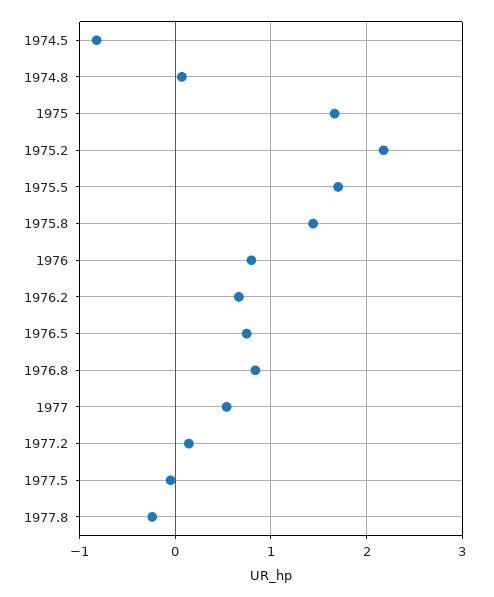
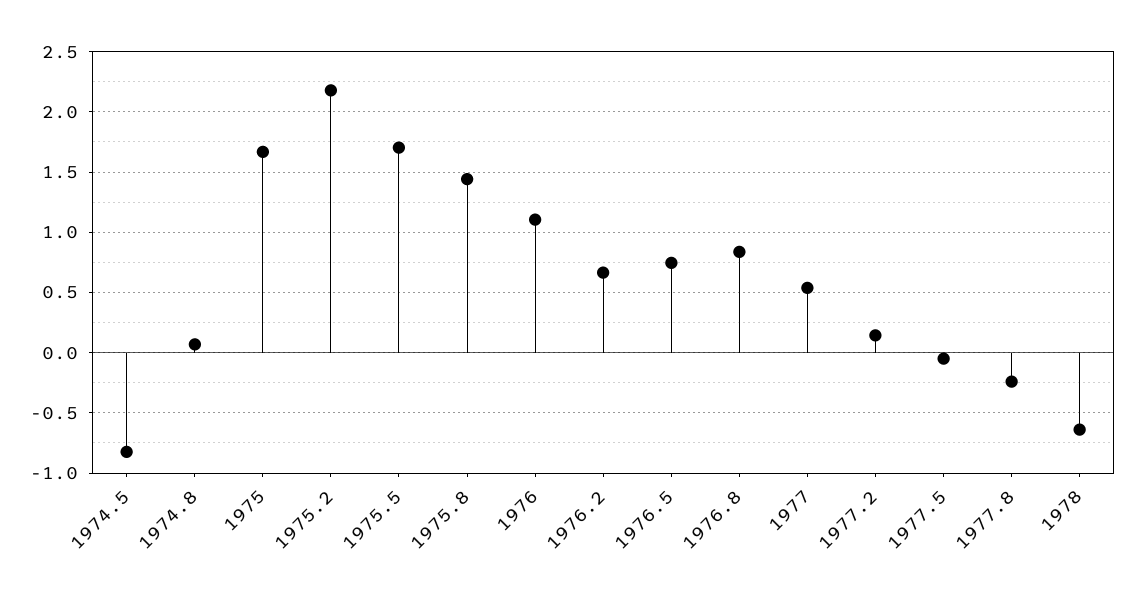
1976: 0.8 -> 1.1
1978: none -> -0.65

